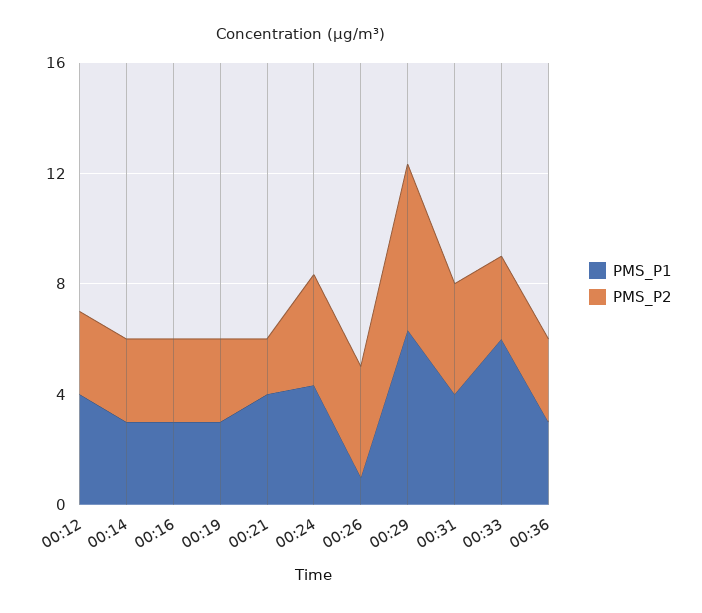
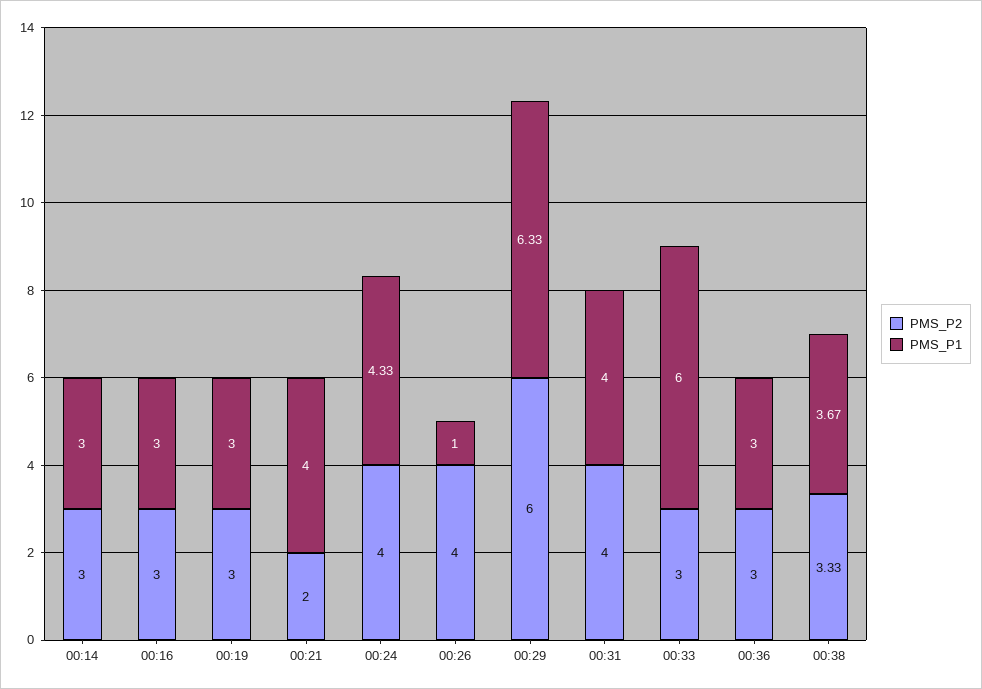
PMS_P1, 00:12: 4 -> none
PMS_P2, 00:12: 3 -> none
PMS_P2, 00:38: none -> 3.33
PMS_P1, 00:38: none -> 3.67

